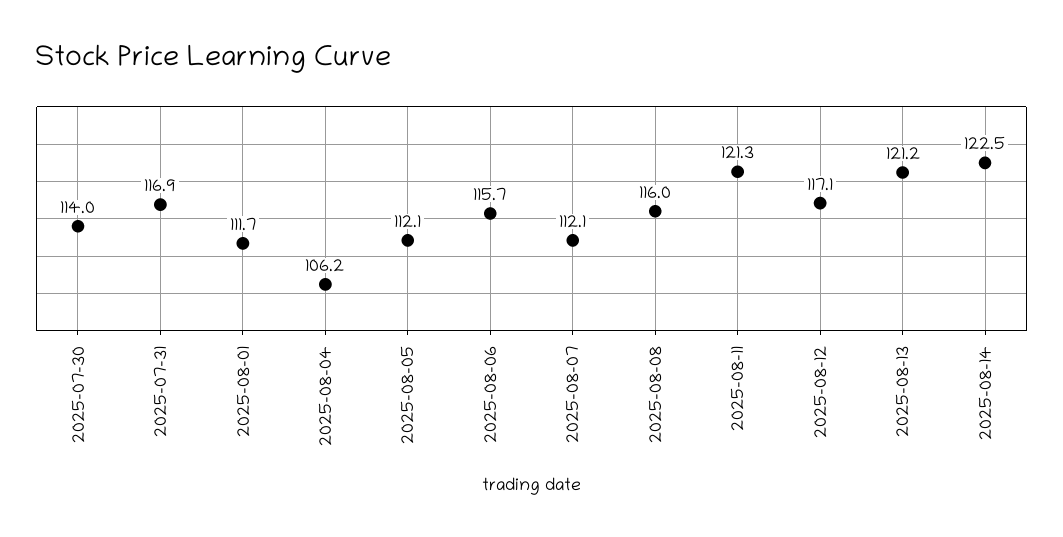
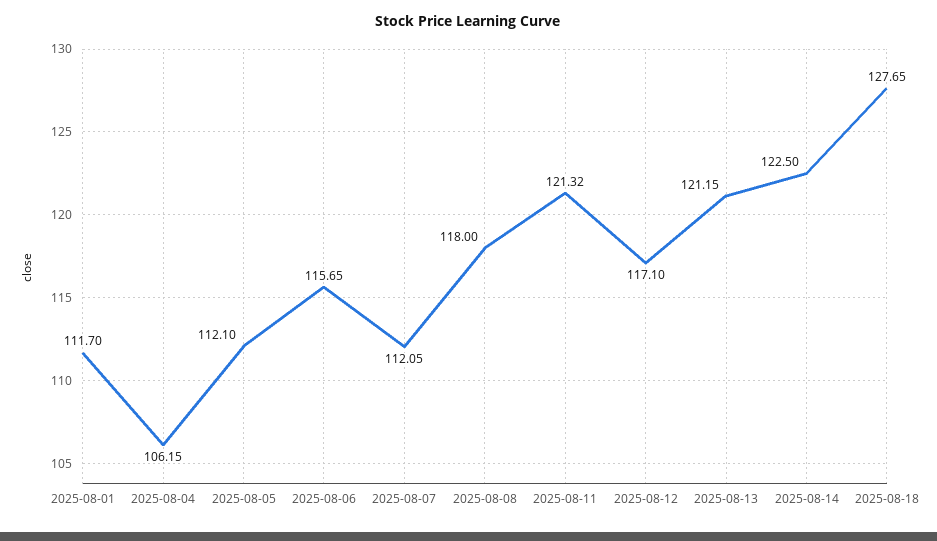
2025-07-30: 114 -> none
2025-07-31: 116.9 -> none
2025-08-08: 116 -> 118
2025-08-18: none -> 127.65

